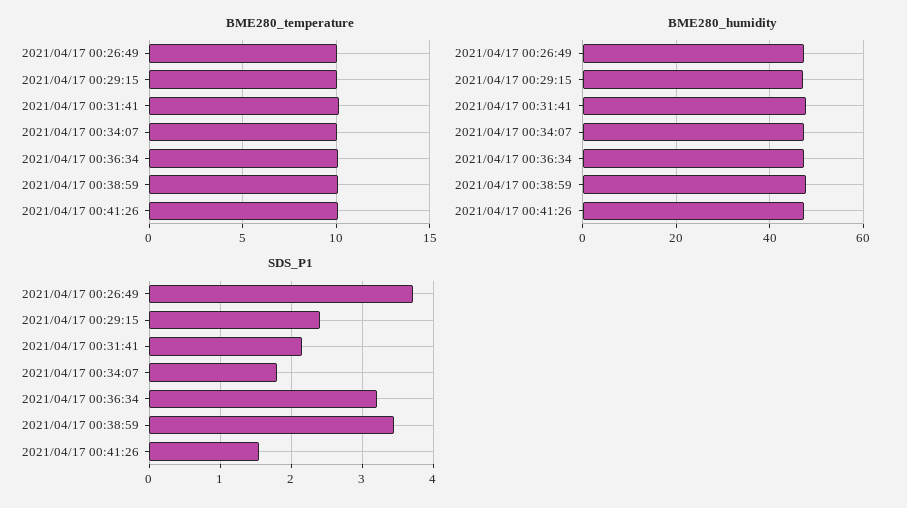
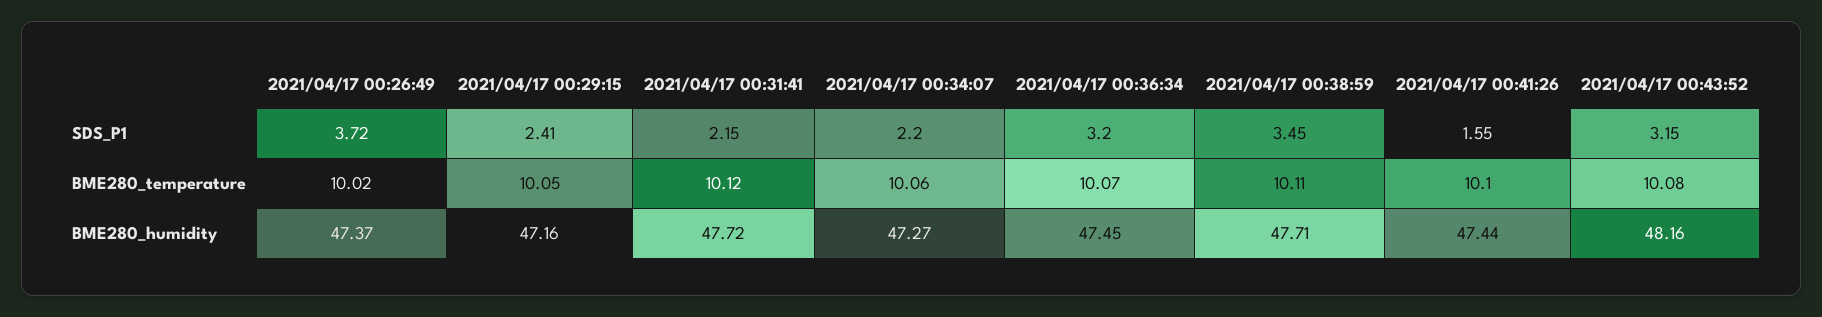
SDS_P1, 2021/04/17 00:34:07: 1.8 -> 2.2
SDS_P1, 2021/04/17 00:43:52: none -> 3.15
BME280_temperature, 2021/04/17 00:43:52: none -> 10.08
BME280_humidity, 2021/04/17 00:43:52: none -> 48.16

